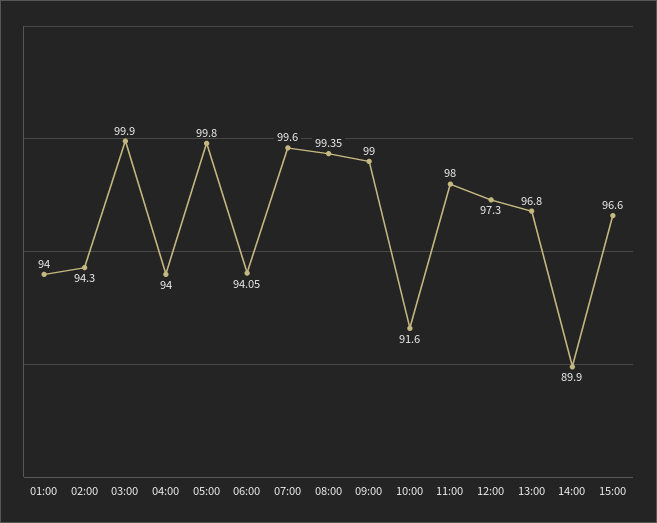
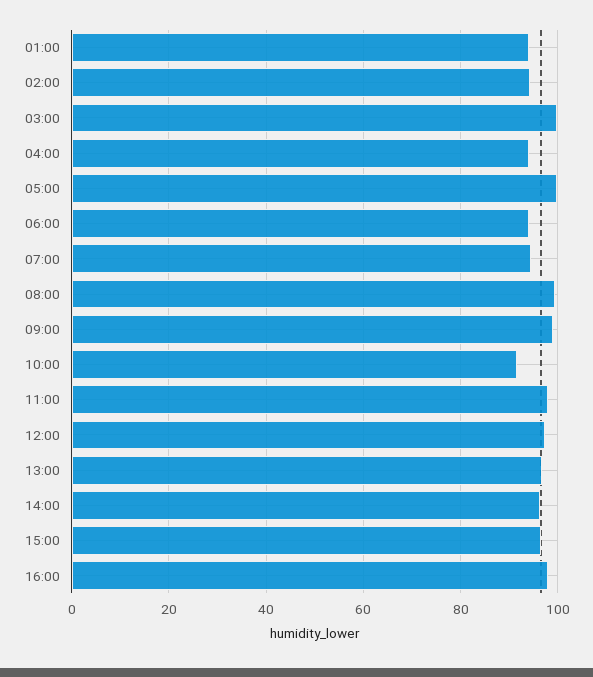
07:00: 99.6 -> 94
14:00: 89.9 -> 96
16:00: none -> 98

